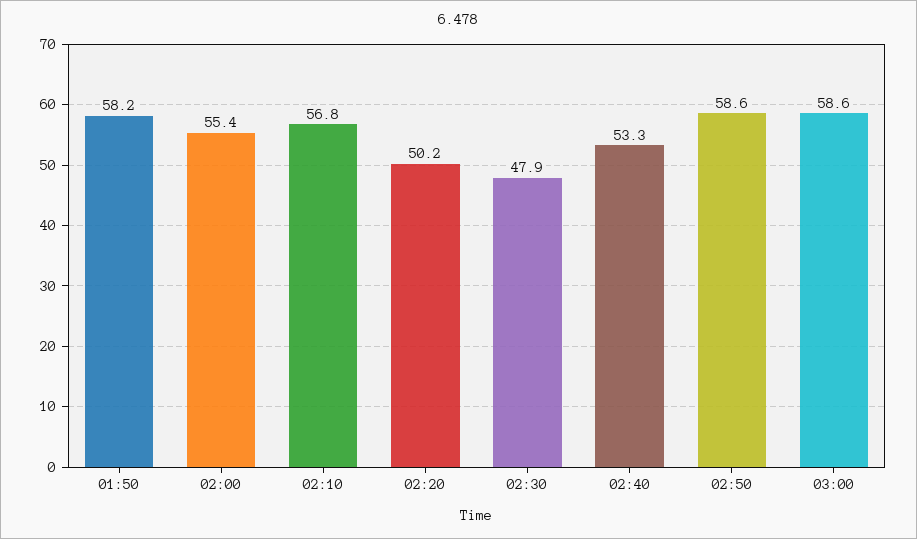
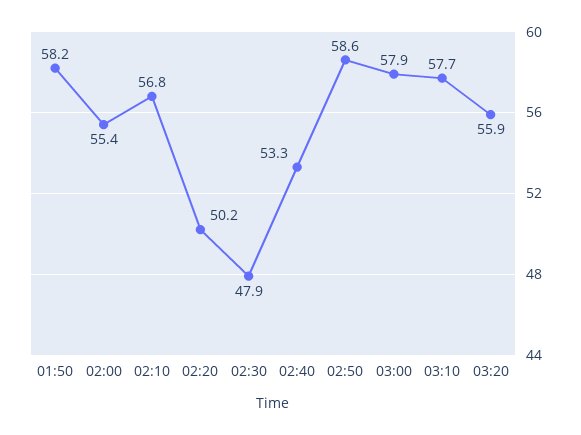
03:00: 58.6 -> 57.9
03:10: none -> 57.7
03:20: none -> 55.9

